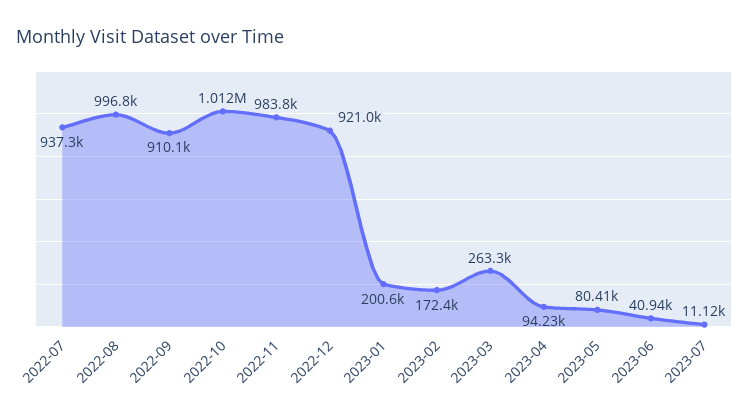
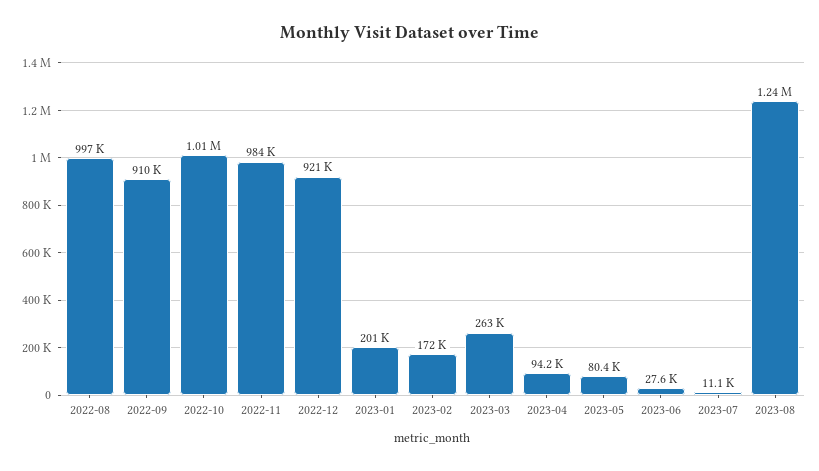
2022-07: 937300 -> none
2023-06: 40940 -> 27600
2023-08: none -> 1240000

